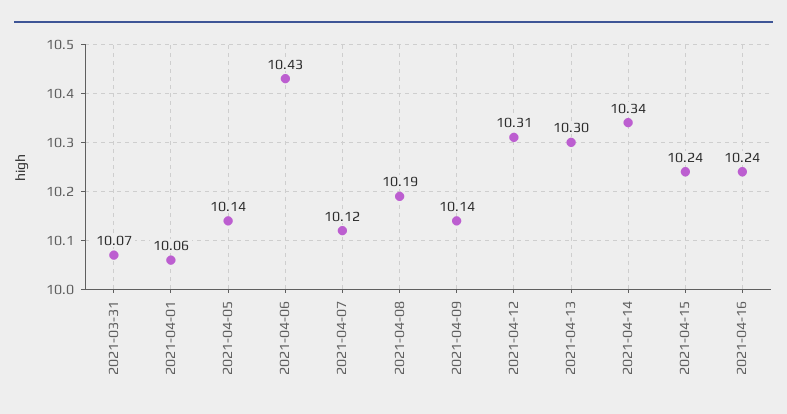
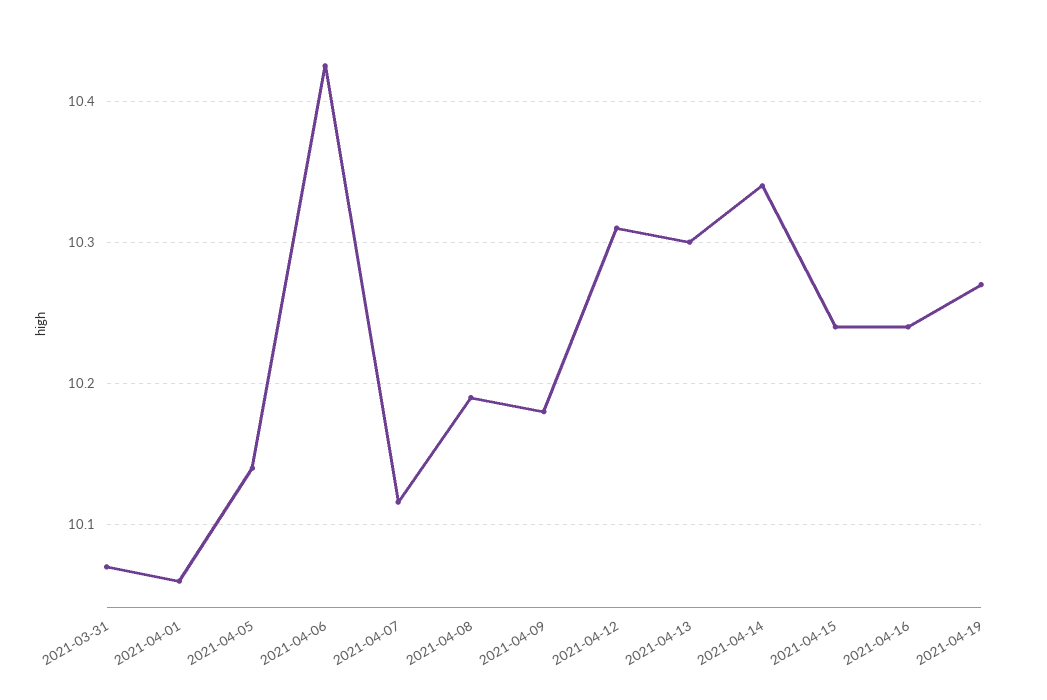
2021-04-09: 10.14 -> 10.18
2021-04-19: none -> 10.27

